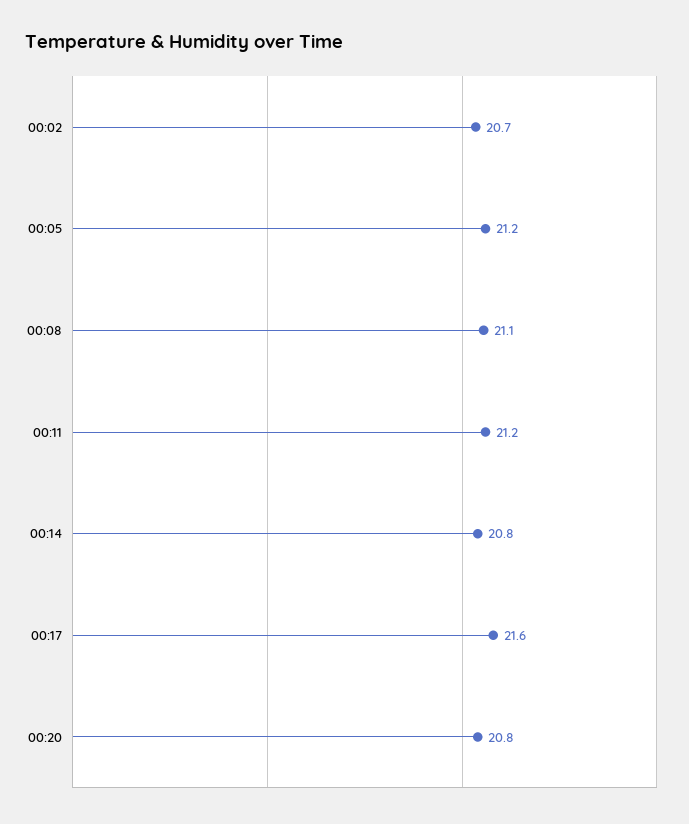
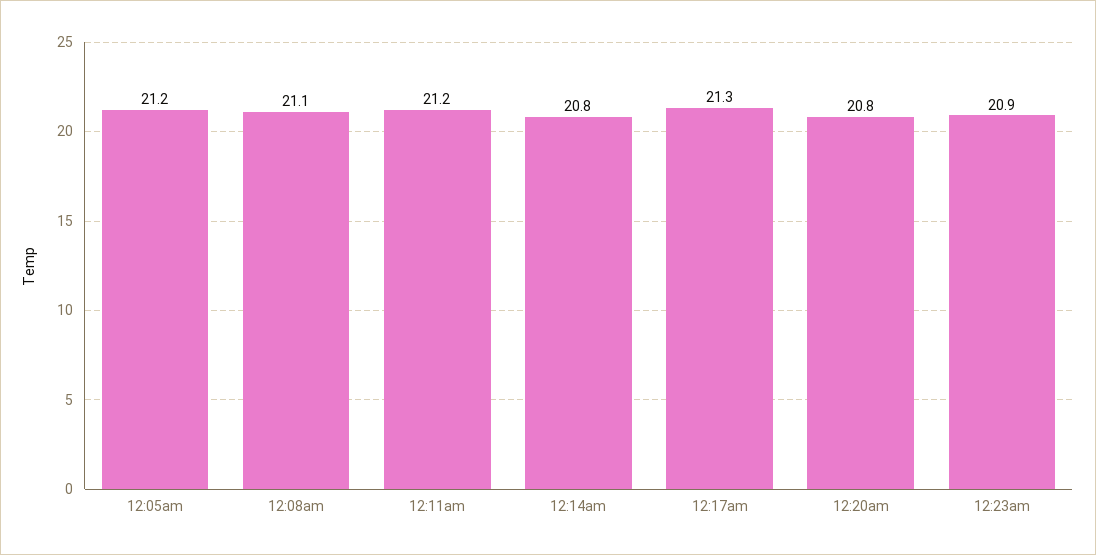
00:02: 20.7 -> none
00:17: 21.6 -> 21.3
12:23am: none -> 20.9

